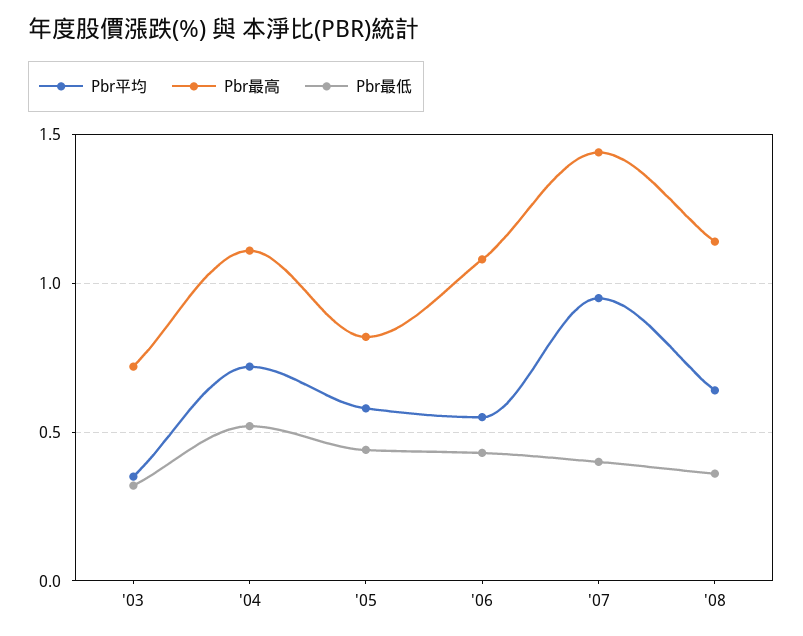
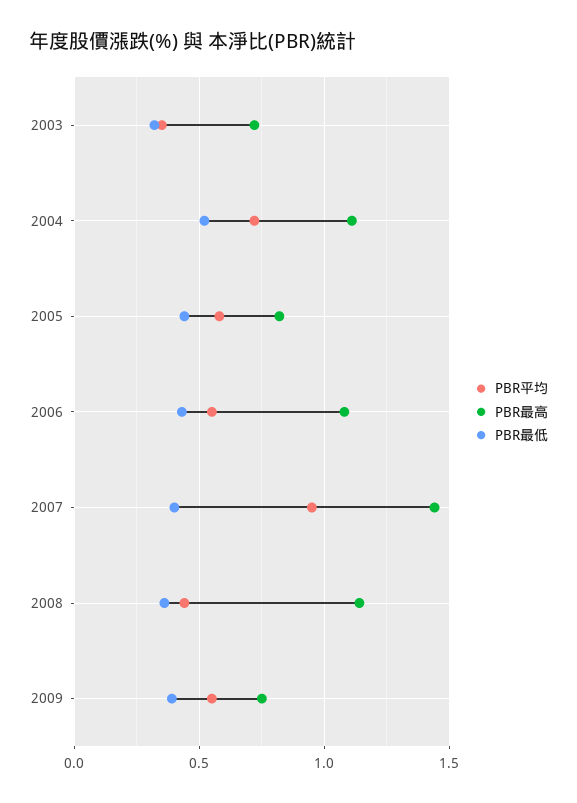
Pbr平均, '08: 0.65 -> 0.45
Pbr平均, 2009: none -> 0.55
Pbr最高, 2009: none -> 0.75
Pbr最低, 2009: none -> 0.4

